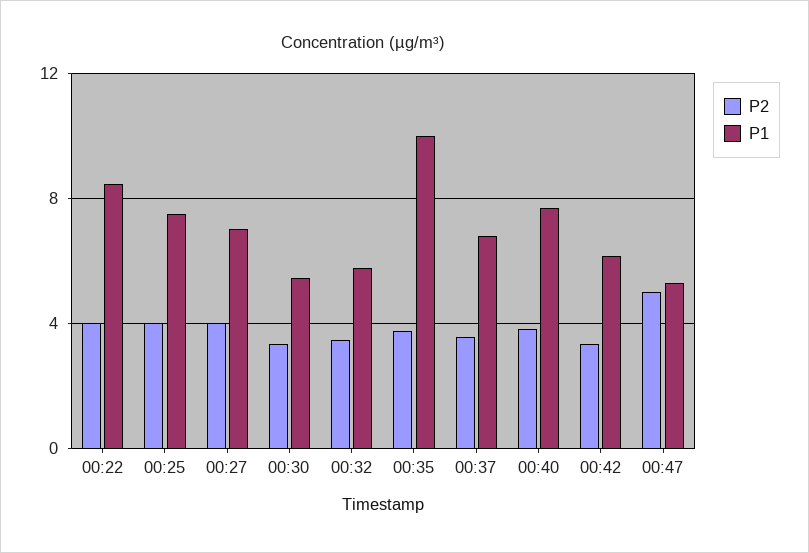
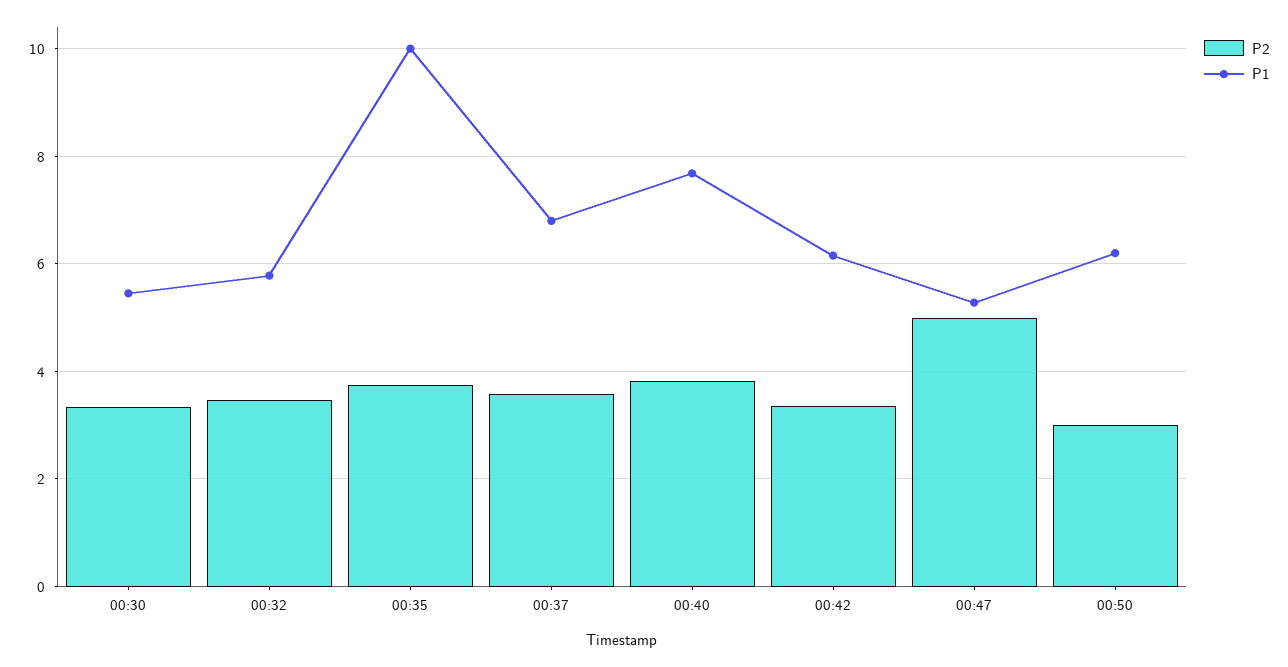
P2, 00:22: 4 -> none
P1, 00:22: 8.5 -> none
P2, 00:25: 4 -> none
P1, 00:25: 7.5 -> none
P2, 00:27: 4 -> none
P1, 00:27: 7 -> none
P2, 00:50: none -> 3
P1, 00:50: none -> 6.2

